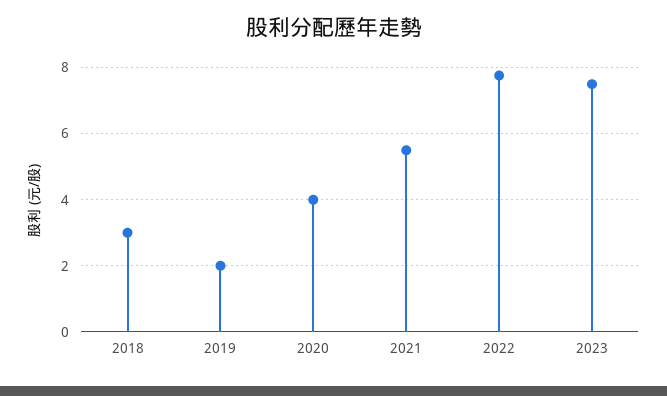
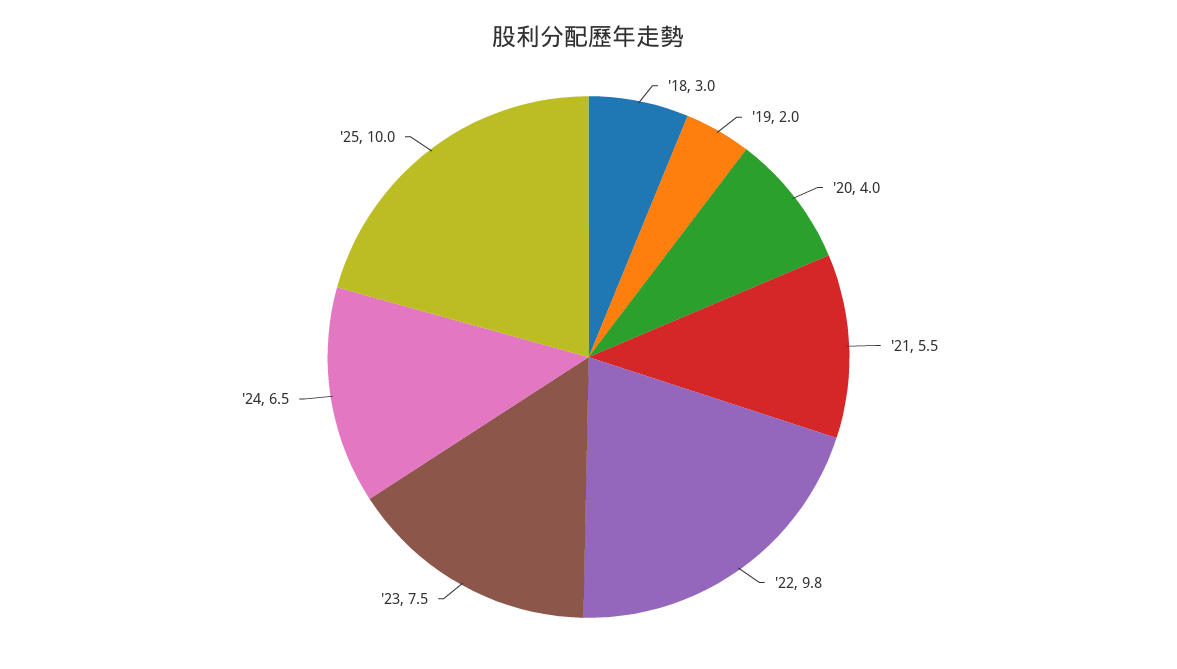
2022: 7.8 -> 9.8
'24: none -> 6.5
'25: none -> 10

